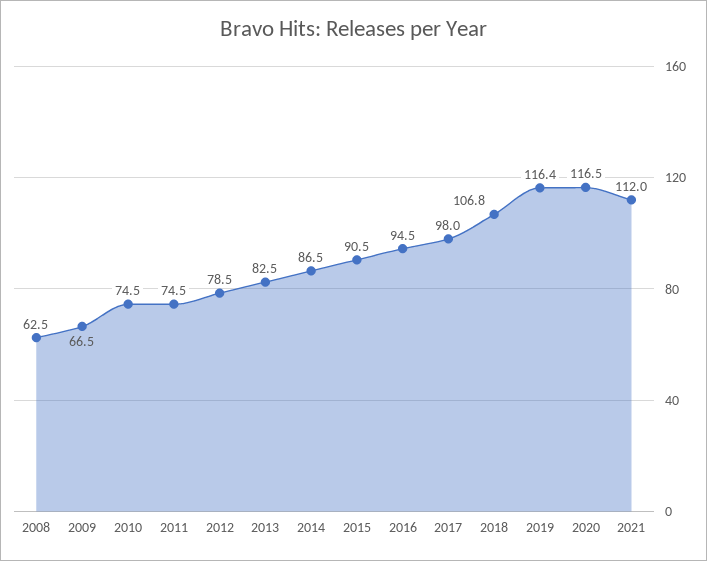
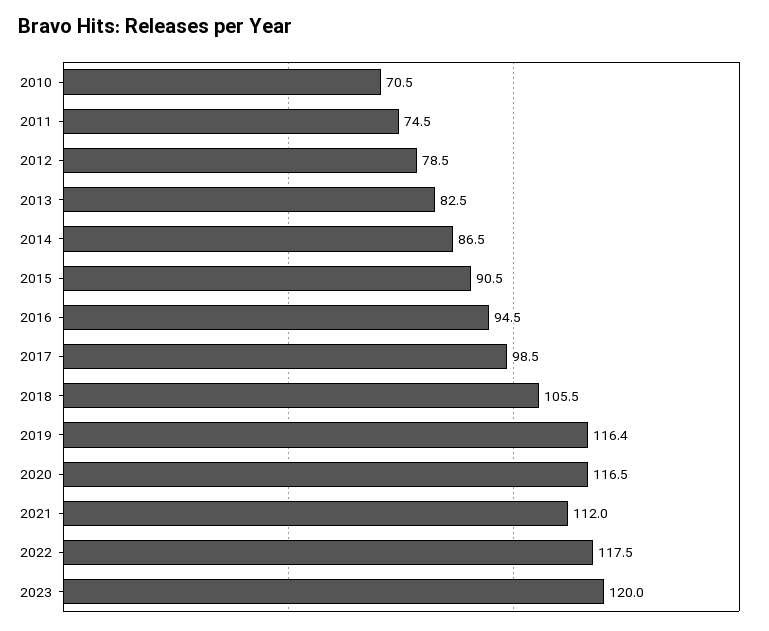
2008: 62.5 -> none
2009: 66.5 -> none
2010: 74.5 -> 70.5
2017: 98 -> 98.5
2018: 106.8 -> 105.5
2022: none -> 117.5
2023: none -> 120

